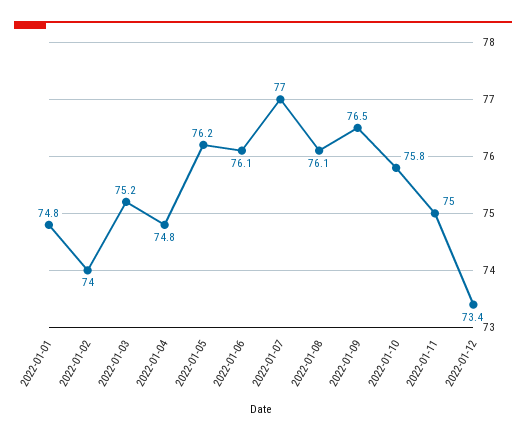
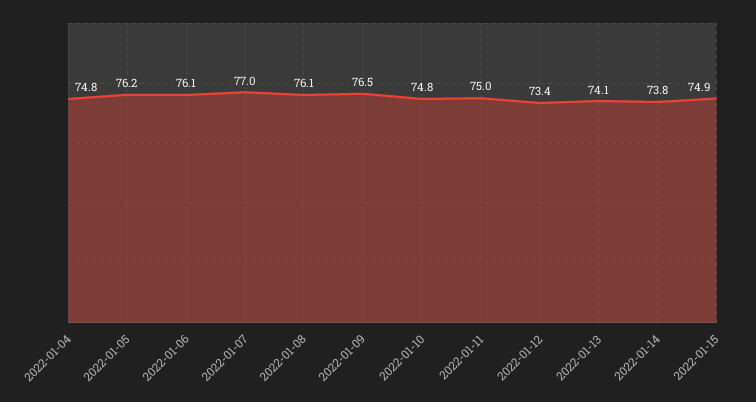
2022-01-01: 74.8 -> none
2022-01-02: 74 -> none
2022-01-03: 75.2 -> none
2022-01-10: 75.8 -> 74.8
2022-01-13: none -> 74.1
2022-01-14: none -> 73.8
2022-01-15: none -> 74.9

